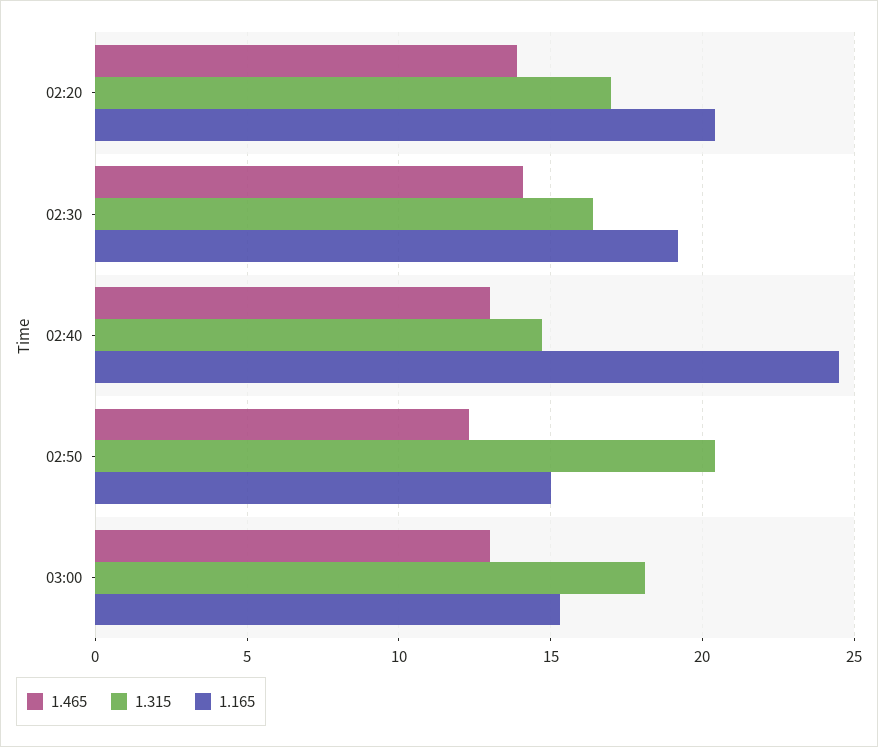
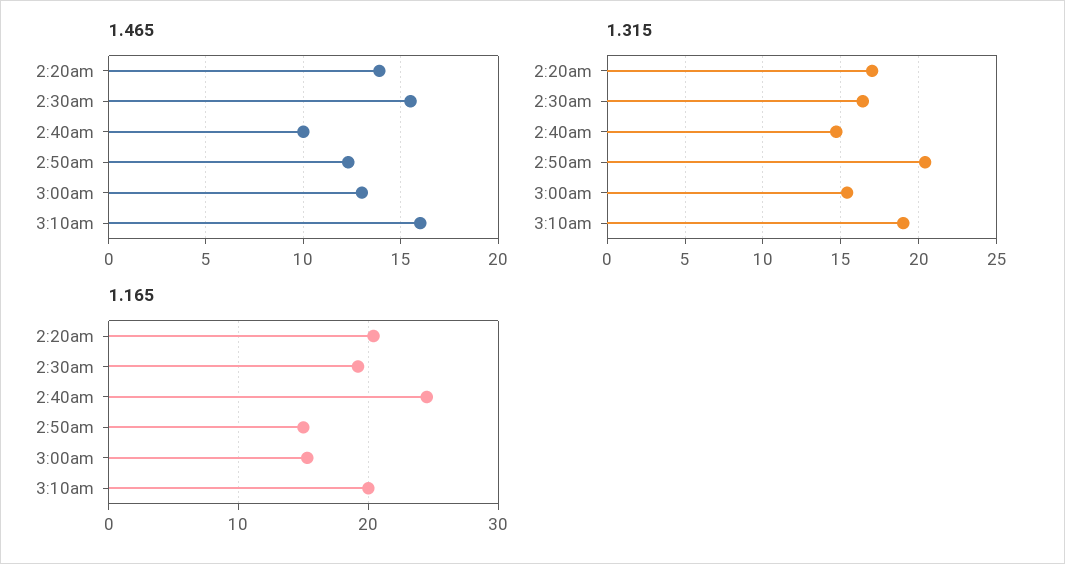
1.465, 02:30: 14 -> 15.5
1.465, 02:40: 13 -> 10
1.315, 03:00: 18 -> 15.5
1.465, 3:10am: none -> 16
1.315, 3:10am: none -> 19
1.165, 3:10am: none -> 20

